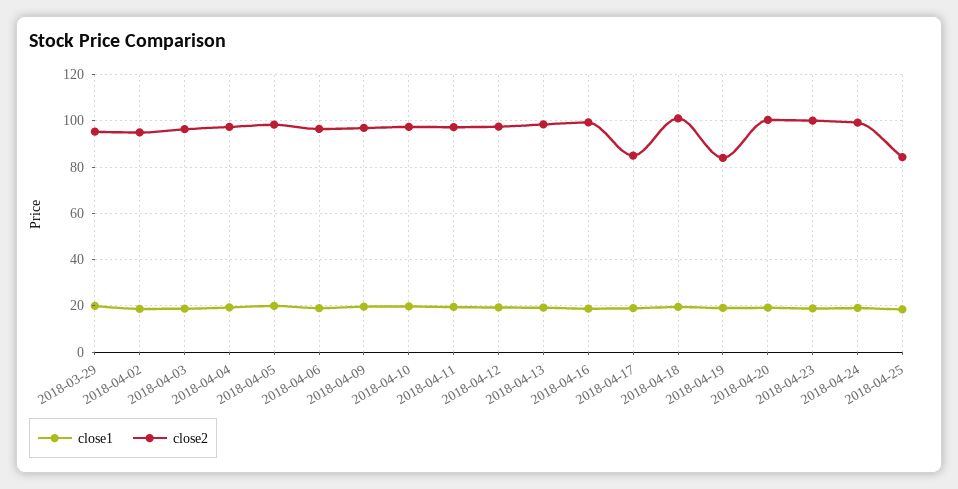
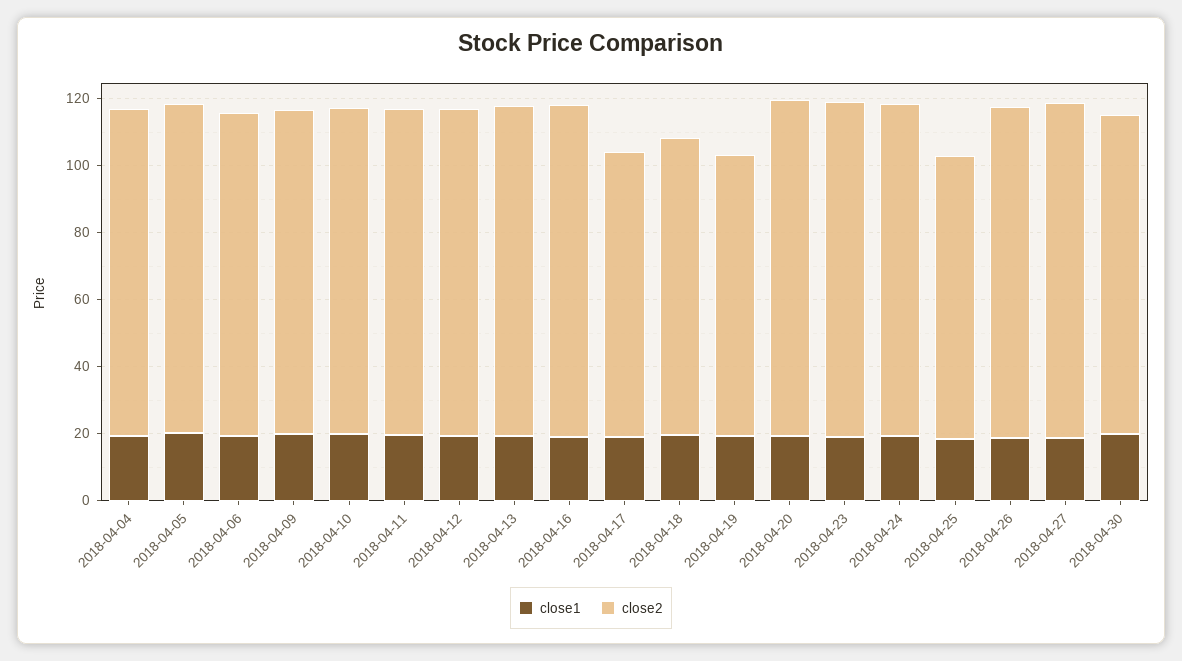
close1, 2018-03-29: 20 -> none
close2, 2018-03-29: 95 -> none
close1, 2018-04-02: 20 -> none
close2, 2018-04-02: 95 -> none
close1, 2018-04-03: 20 -> none
close2, 2018-04-03: 95 -> none
close2, 2018-04-18: 100 -> 90
close1, 2018-04-26: none -> 20
close2, 2018-04-26: none -> 100
close1, 2018-04-27: none -> 20
close2, 2018-04-27: none -> 100
close1, 2018-04-30: none -> 20
close2, 2018-04-30: none -> 95

